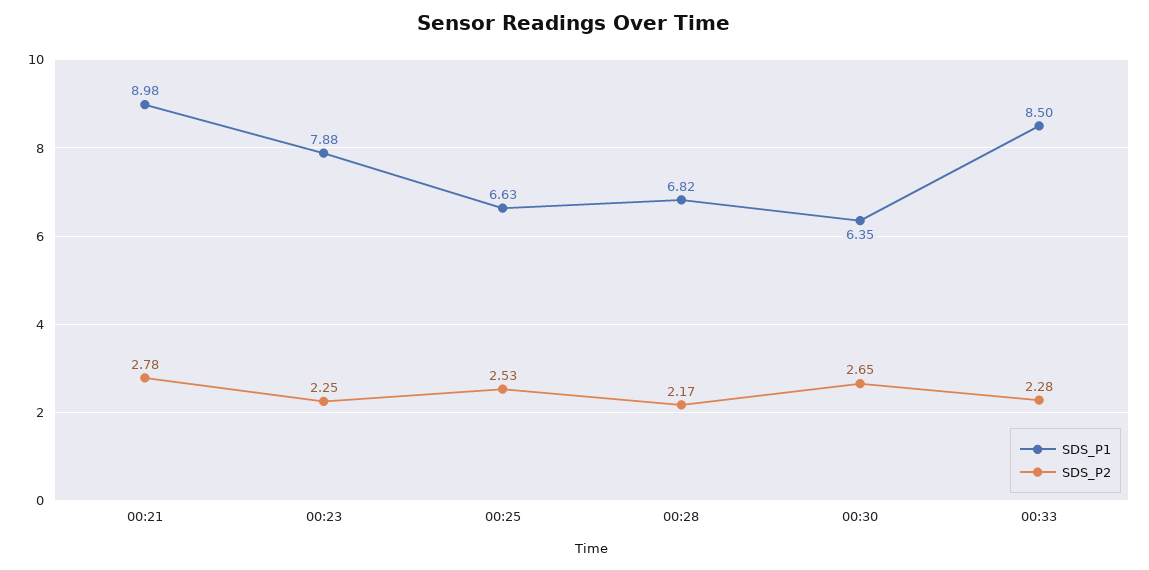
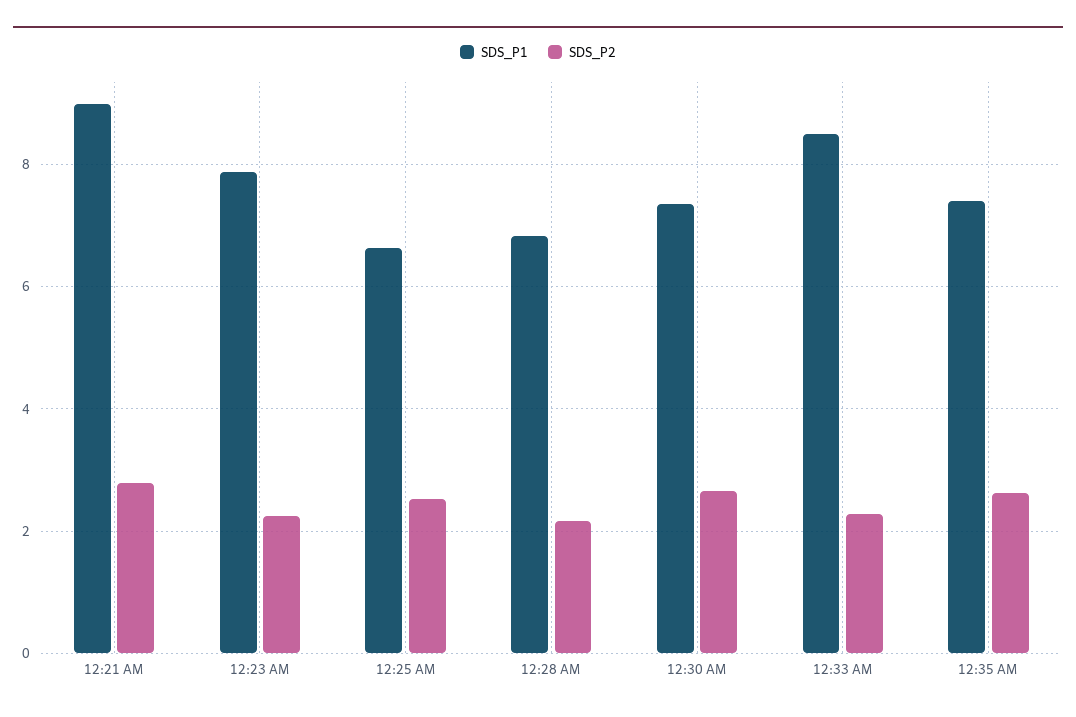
SDS_P1, 00:30: 6.35 -> 7.4
SDS_P1, 12:35 AM: none -> 7.4
SDS_P2, 12:35 AM: none -> 2.6

